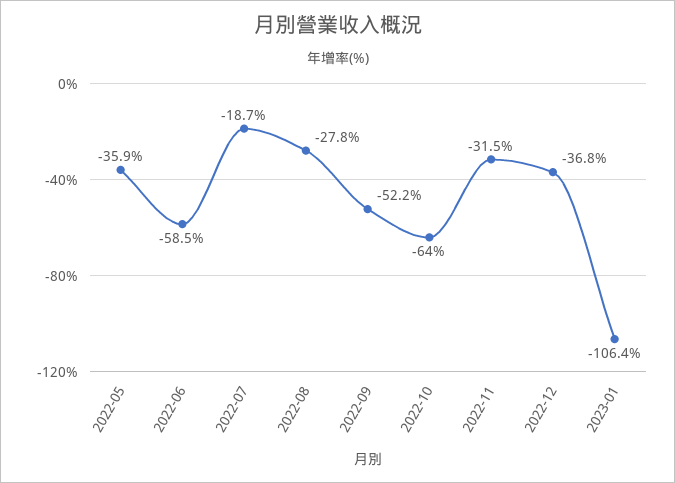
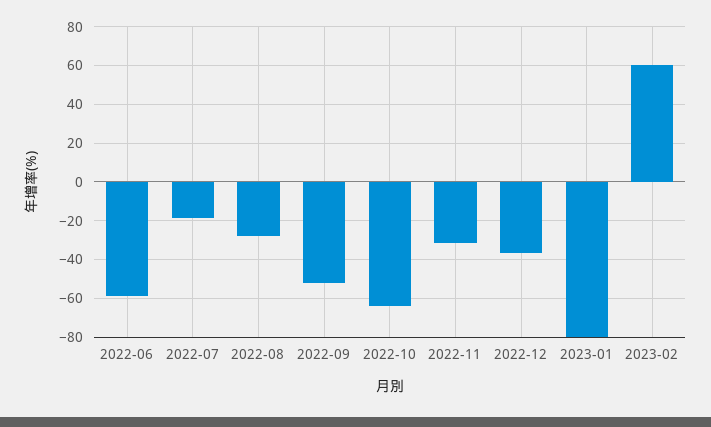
2022-05: -35.9 -> none
2023-01: -106.4 -> -80
2023-02: none -> 60

